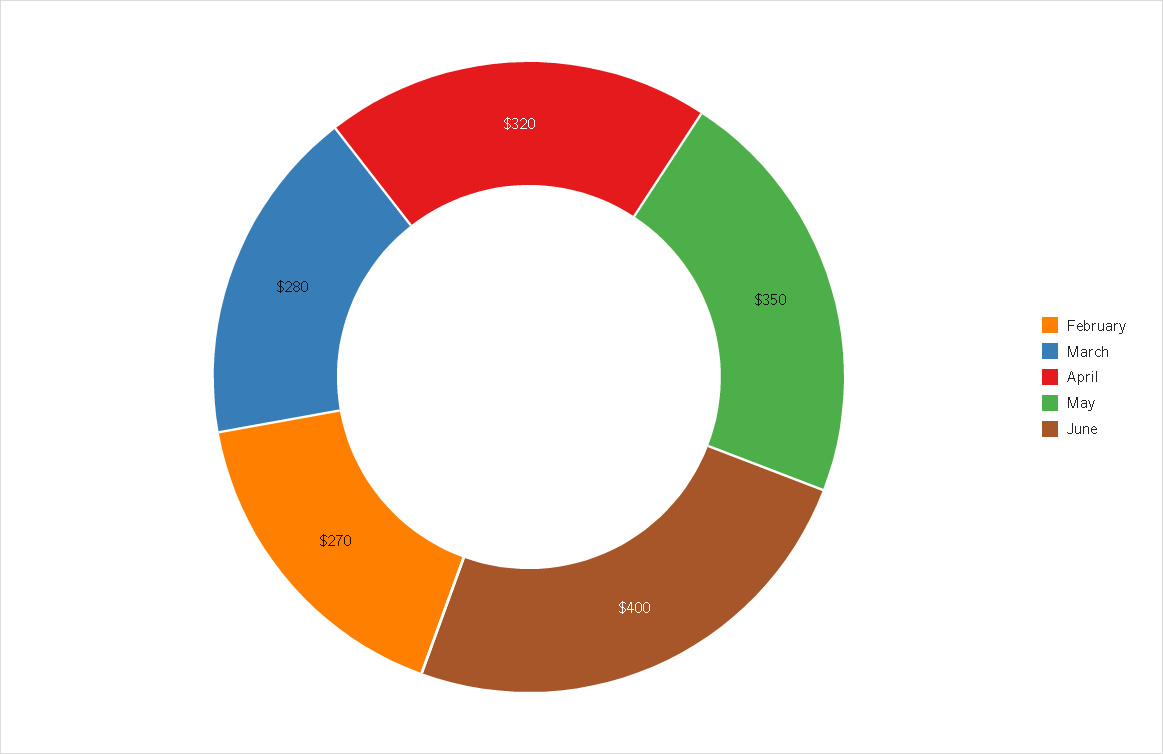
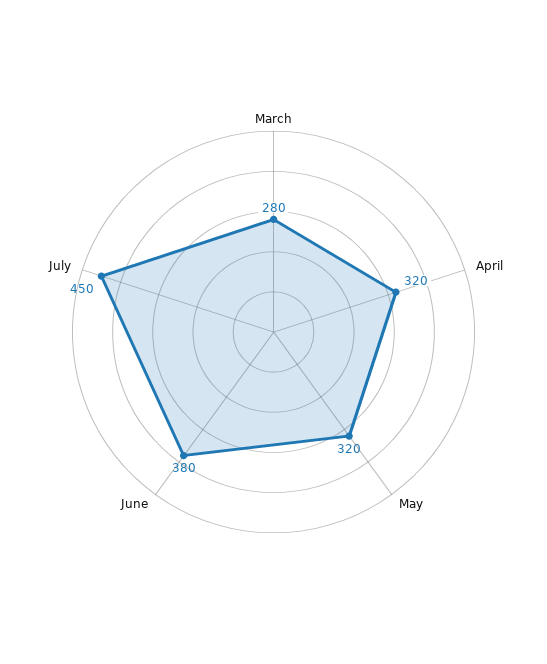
February: 270 -> none
May: 350 -> 320
June: 400 -> 380
July: none -> 450

